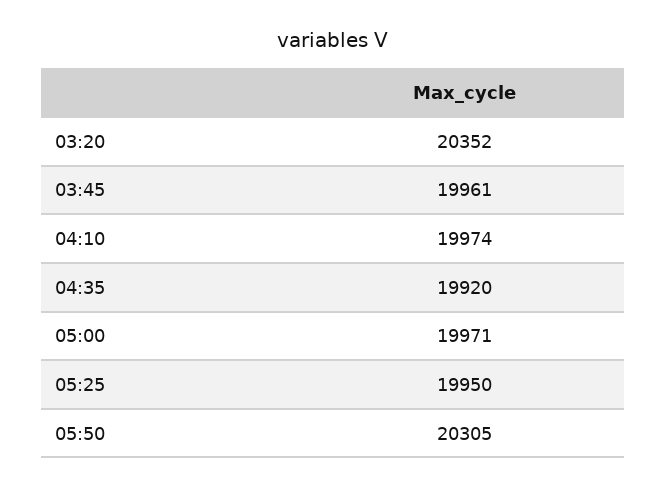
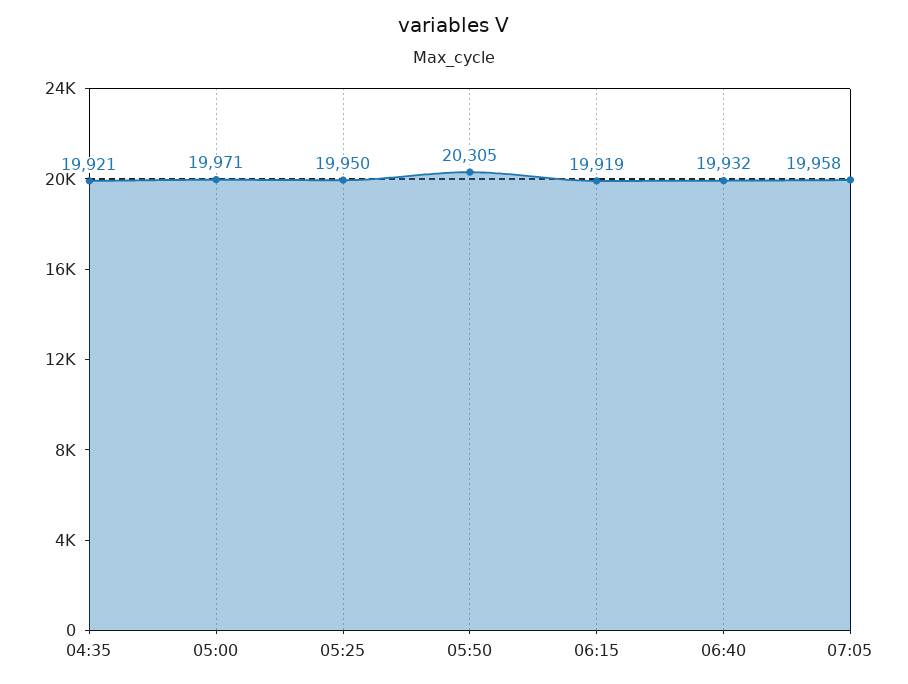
03:20: 20352 -> none
03:45: 19961 -> none
04:10: 19974 -> none
04:35: 19920 -> 19921
06:15: none -> 19919
06:40: none -> 19932
07:05: none -> 19958

